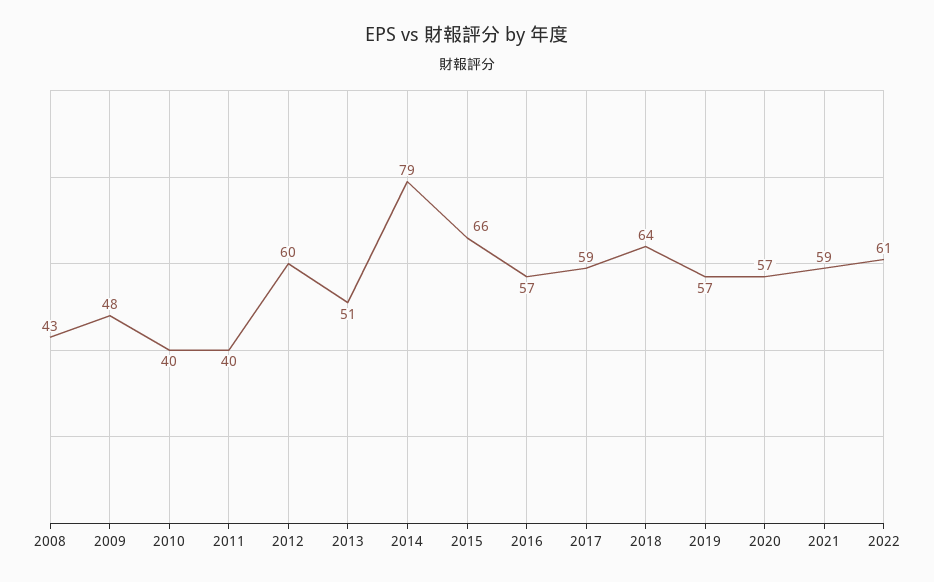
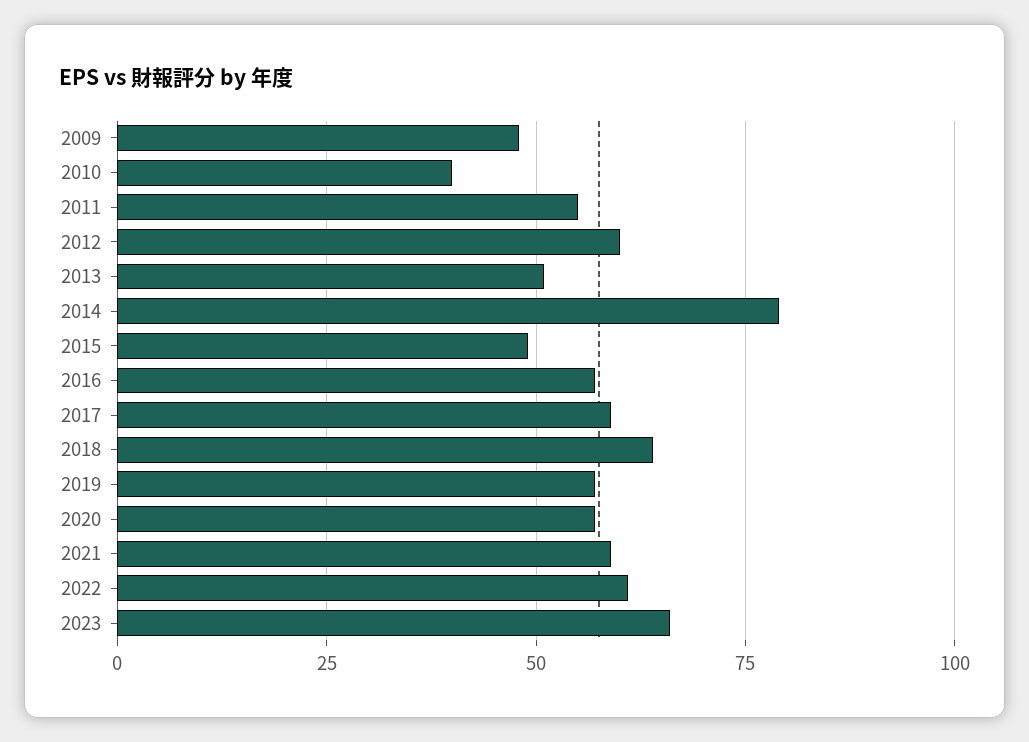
2008: 43 -> none
2011: 40 -> 55
2015: 66 -> 50
2023: none -> 65

